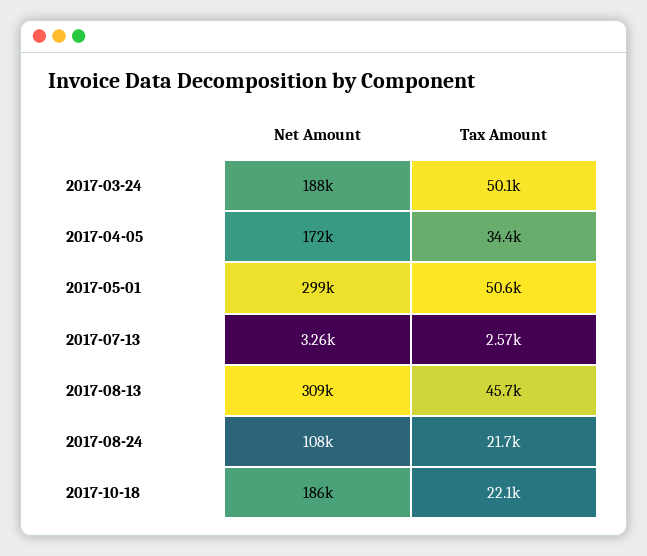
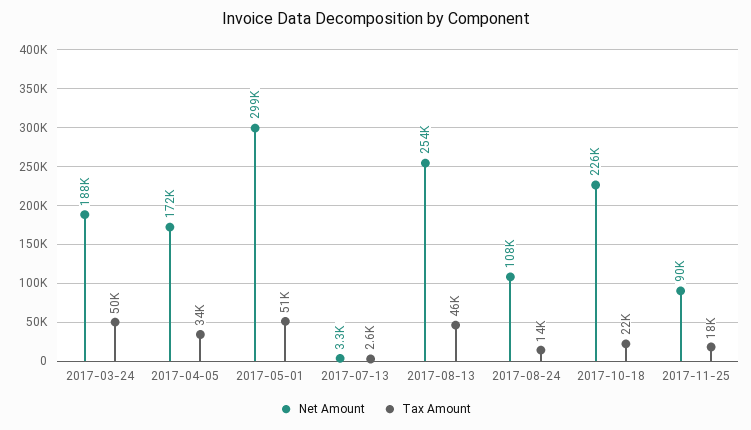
Net Amount, 2017-08-13: 309000 -> 254000
Tax Amount, 2017-08-24: 21700 -> 14000
Net Amount, 2017-10-18: 186000 -> 226000
Net Amount, 2017-11-25: none -> 90000
Tax Amount, 2017-11-25: none -> 18000

